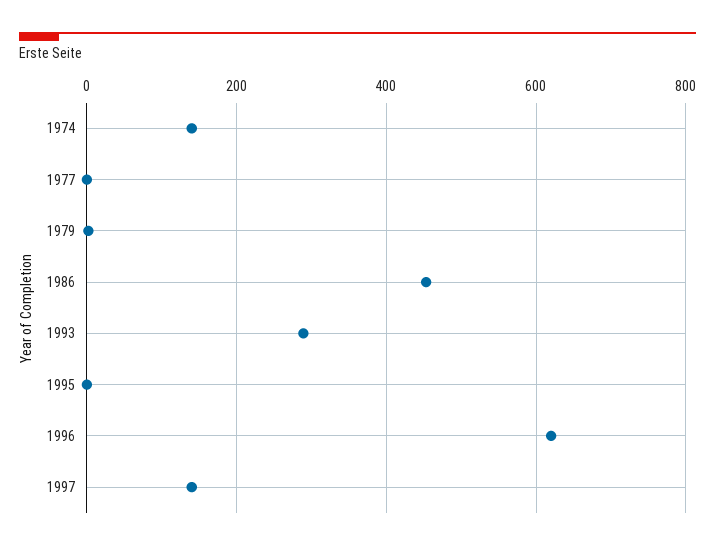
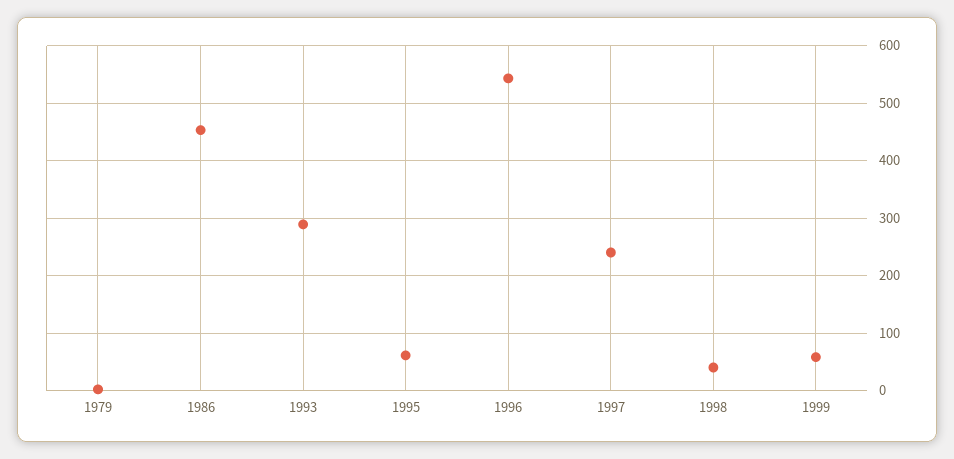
1974: 140 -> none
1977: 0 -> none
1995: 0 -> 60
1996: 620 -> 540
1997: 140 -> 240
1998: none -> 40
1999: none -> 60

